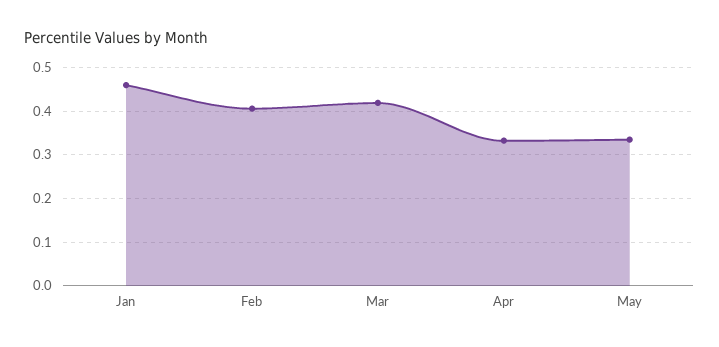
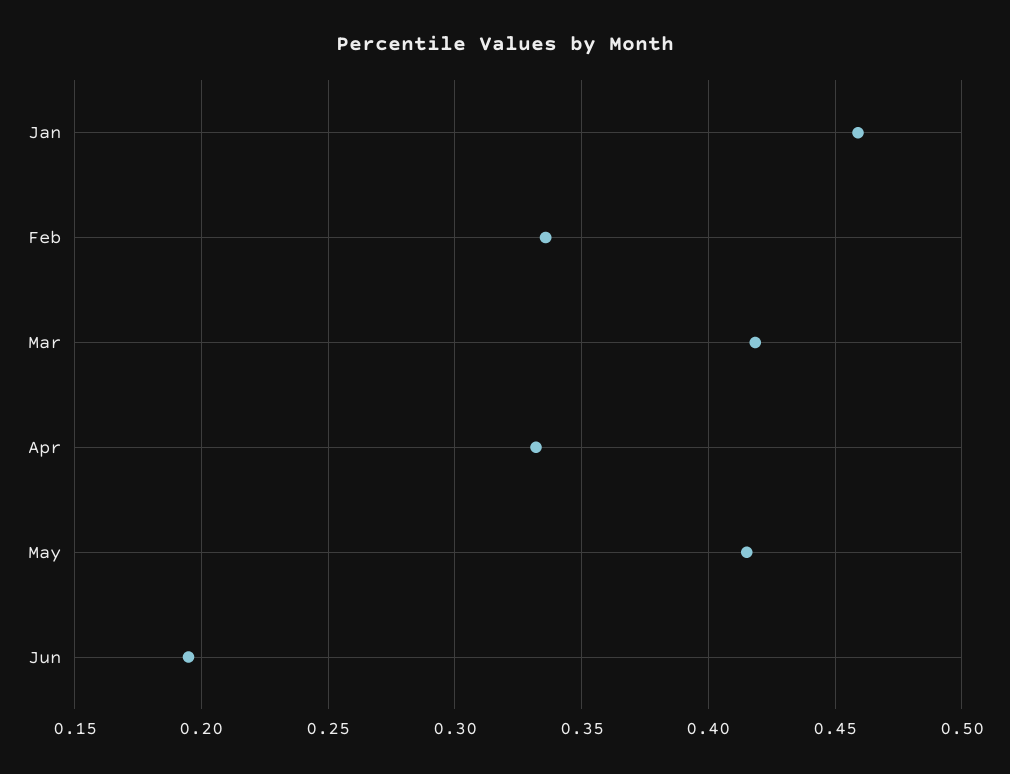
Feb: 0.4 -> 0.335
May: 0.34 -> 0.415
Jun: none -> 0.195

